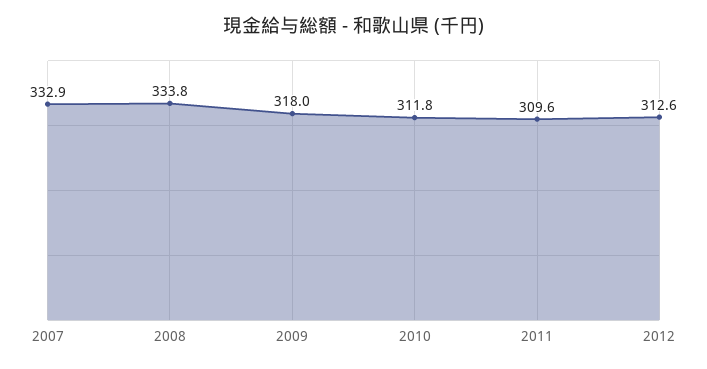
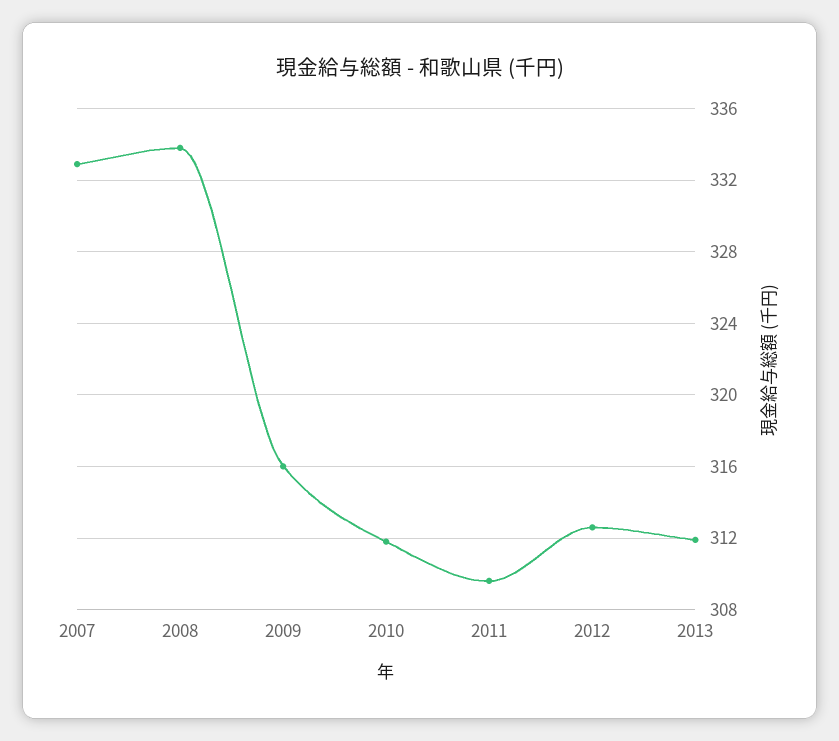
2009: 318 -> 316
2013: none -> 312

